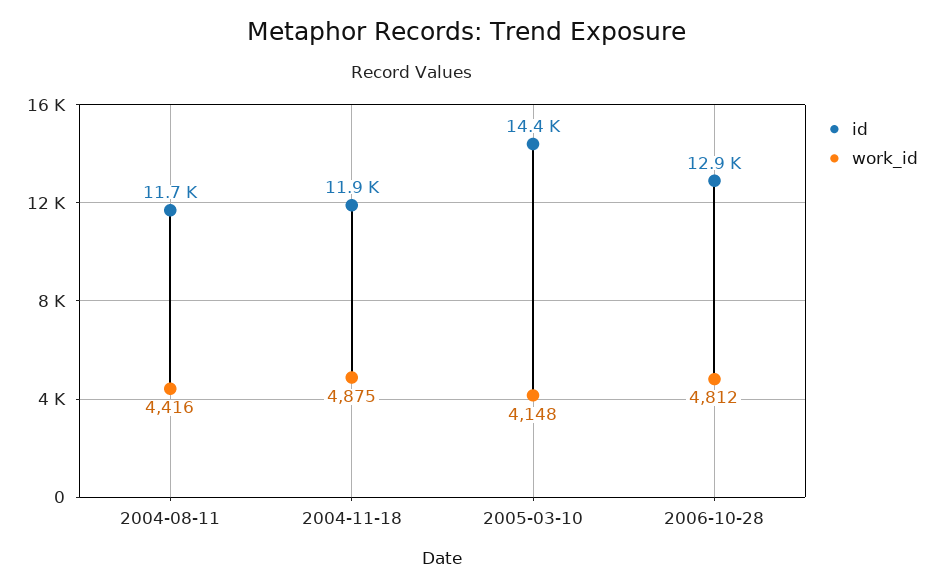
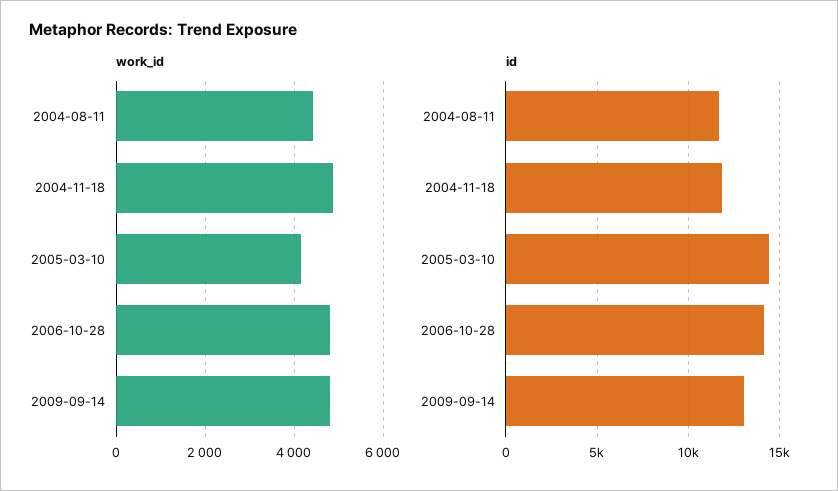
id, 2006-10-28: 12900 -> 14000
work_id, 2009-09-14: none -> 4800
id, 2009-09-14: none -> 13000

